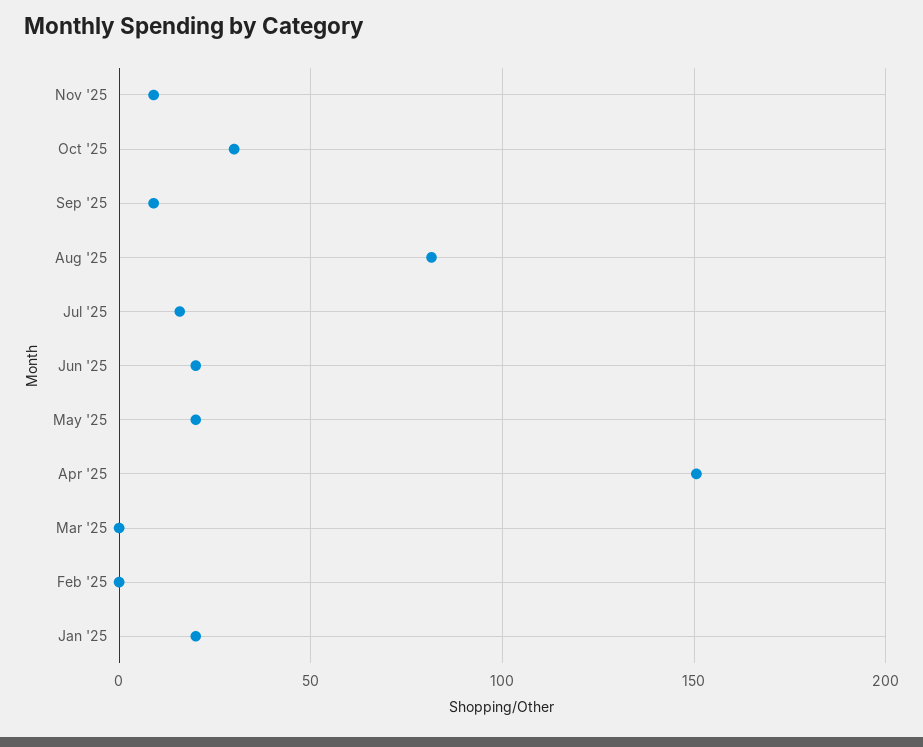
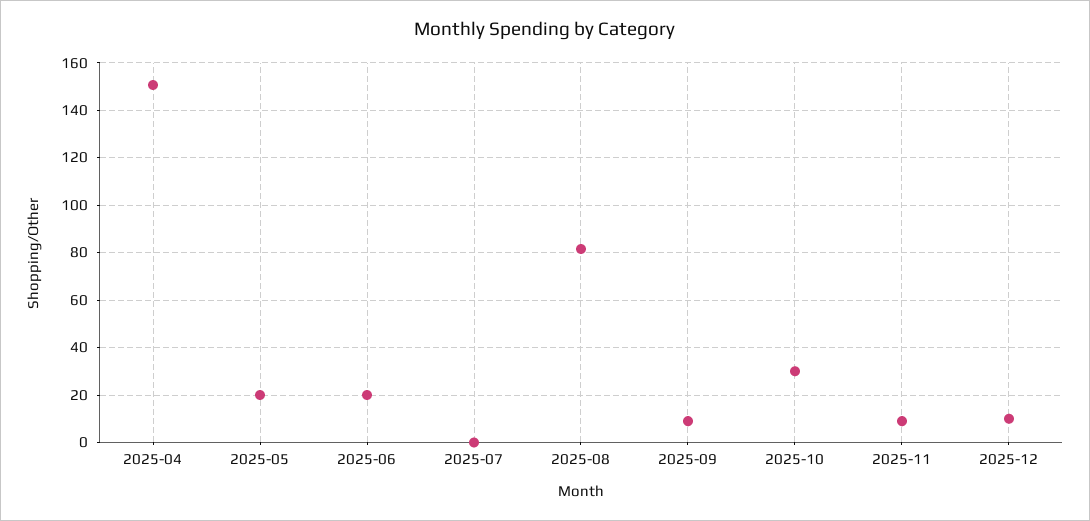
Jul '25: 15 -> 0
Mar '25: 0 -> none
Feb '25: 0 -> none
Jan '25: 20 -> none
2025-12: none -> 10

